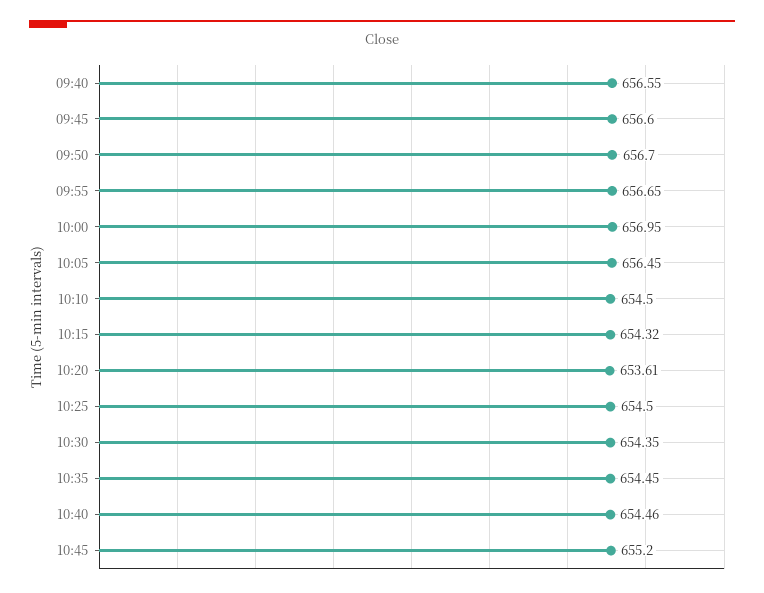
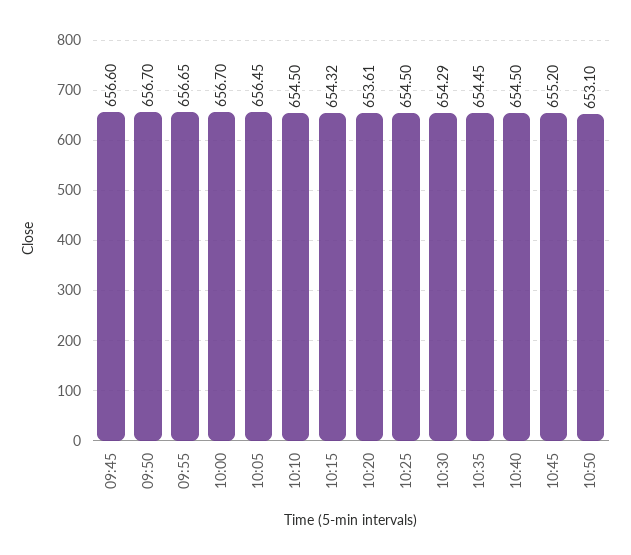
09:40: 656.55 -> none
10:00: 656.95 -> 656.7
10:30: 654.35 -> 654.29
10:40: 654.46 -> 654.5
10:50: none -> 653.1

